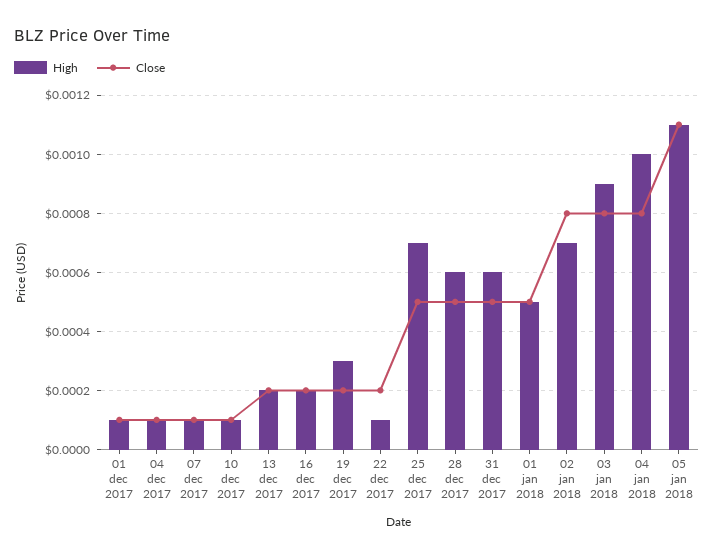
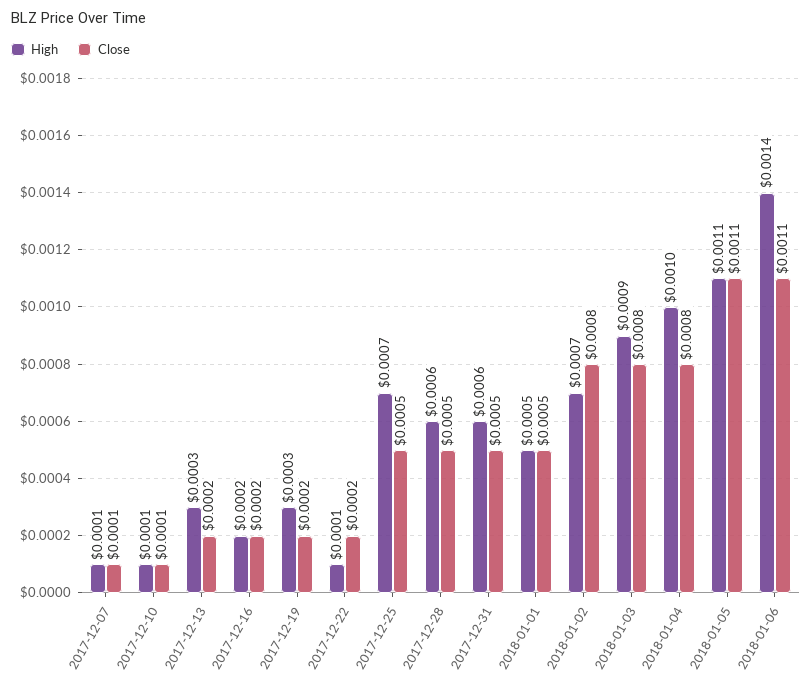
High, 01 dec 2017: 0.0001 -> none
Close, 01 dec 2017: 0.0001 -> none
High, 04 dec 2017: 0.0001 -> none
Close, 04 dec 2017: 0.0001 -> none
High, 13 dec 2017: 0.0002 -> 0.0003
High, 2018-01-06: none -> 0.0014
Close, 2018-01-06: none -> 0.0011

